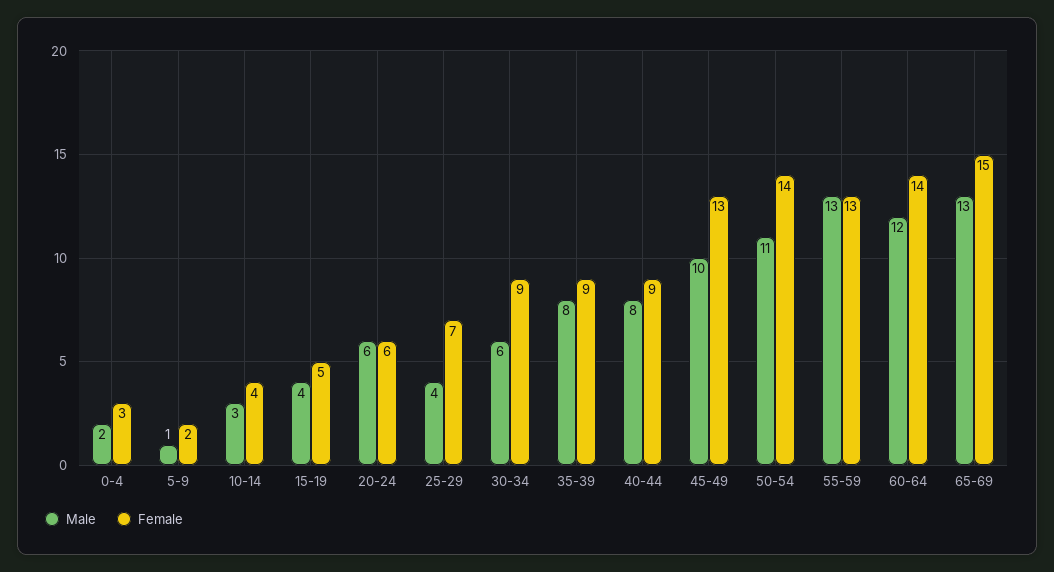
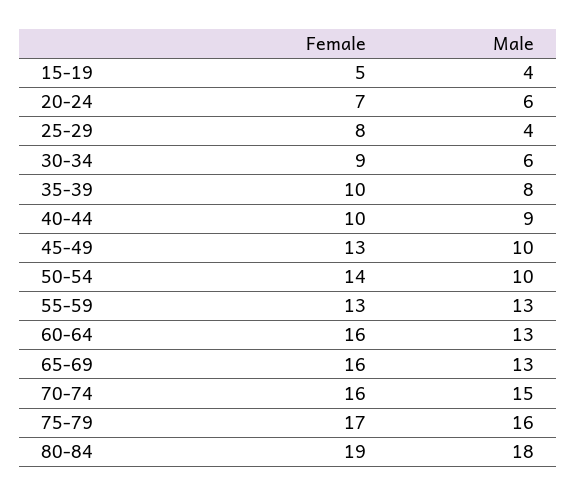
Male, 0-4: 2 -> none
Female, 0-4: 3 -> none
Male, 5-9: 1 -> none
Female, 5-9: 2 -> none
Male, 10-14: 3 -> none
Female, 10-14: 4 -> none
Female, 20-24: 6 -> 7
Female, 25-29: 7 -> 8
Female, 35-39: 9 -> 10
Male, 40-44: 8 -> 9
Female, 40-44: 9 -> 10
Male, 50-54: 11 -> 10
Male, 60-64: 12 -> 13
Female, 60-64: 14 -> 16
Female, 65-69: 15 -> 16
Female, 70-74: none -> 16
Male, 70-74: none -> 15
Female, 75-79: none -> 17
Male, 75-79: none -> 16
Female, 80-84: none -> 19
Male, 80-84: none -> 18

